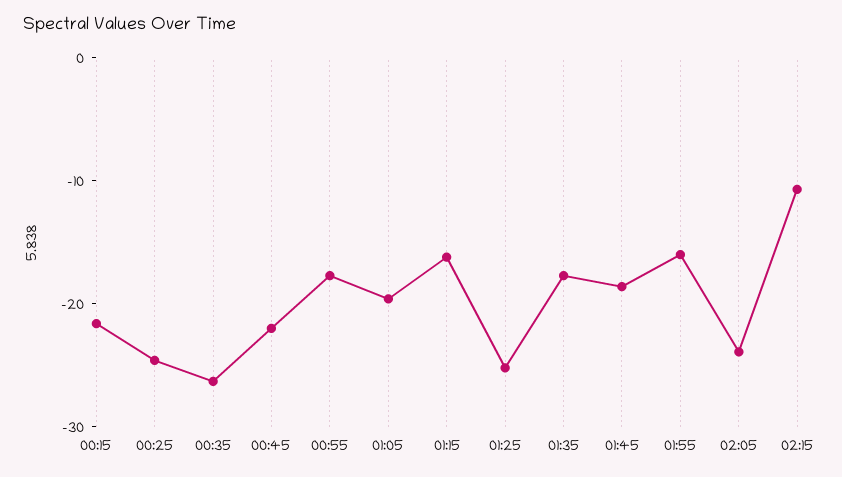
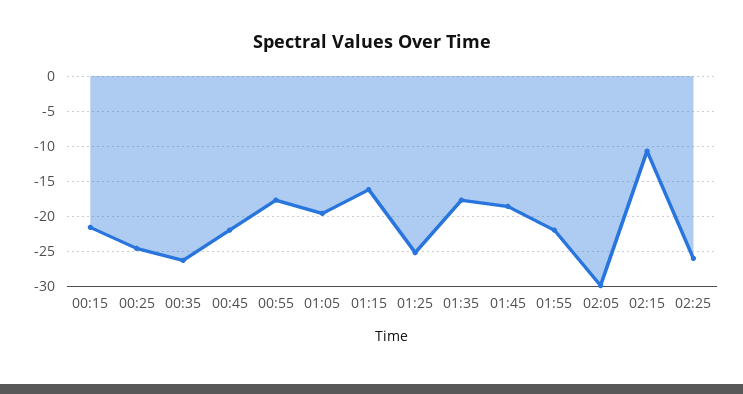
01:55: -16 -> -22
02:05: -24 -> -30
02:25: none -> -26

